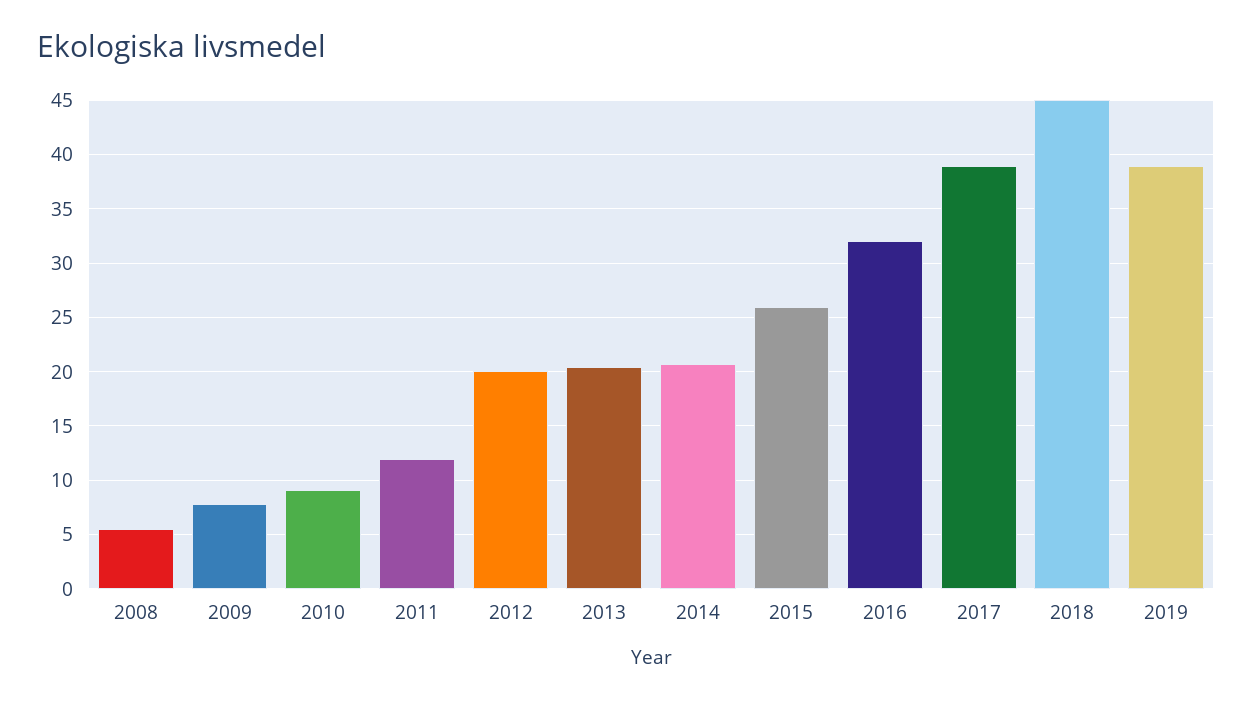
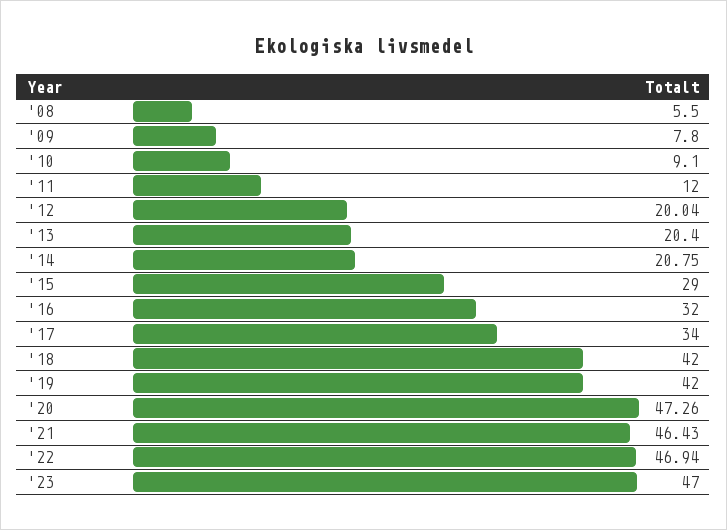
2015: 26 -> 29
2017: 39 -> 34
2018: 45 -> 42
2019: 39 -> 42
'20: none -> 47.26
'21: none -> 46.43
'22: none -> 46.94
'23: none -> 47

